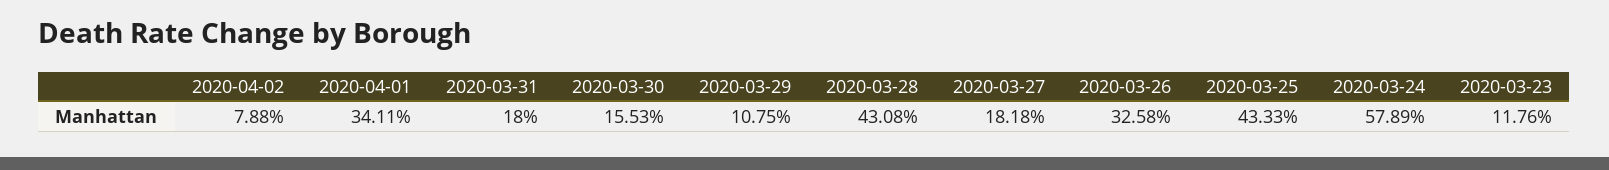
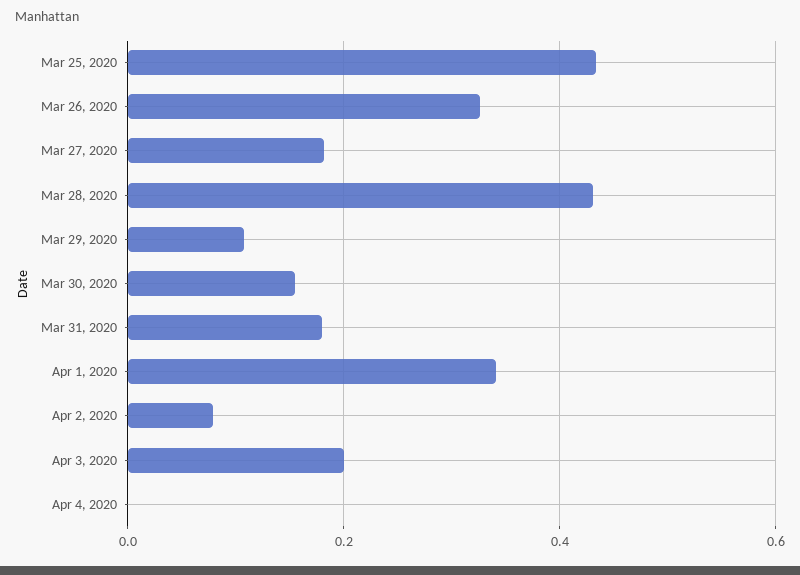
2020-03-24: 0.5789 -> none
2020-03-23: 0.1176 -> none
Apr 3, 2020: none -> 0.2
Apr 4, 2020: none -> 0

